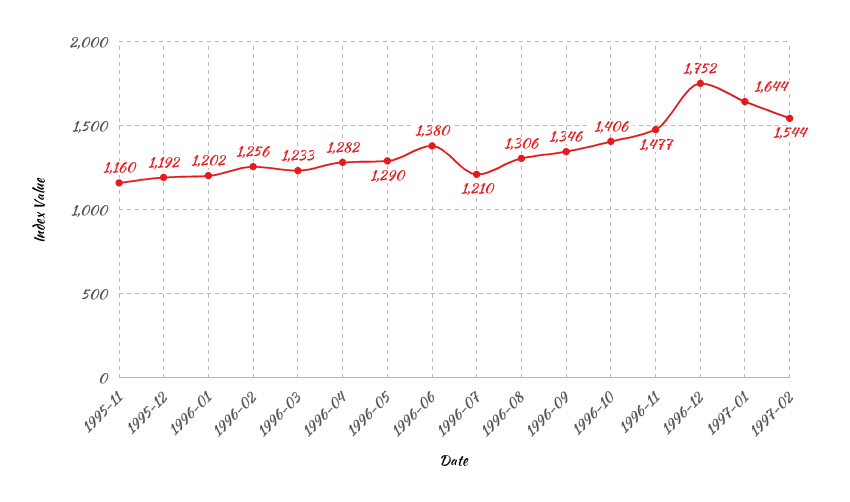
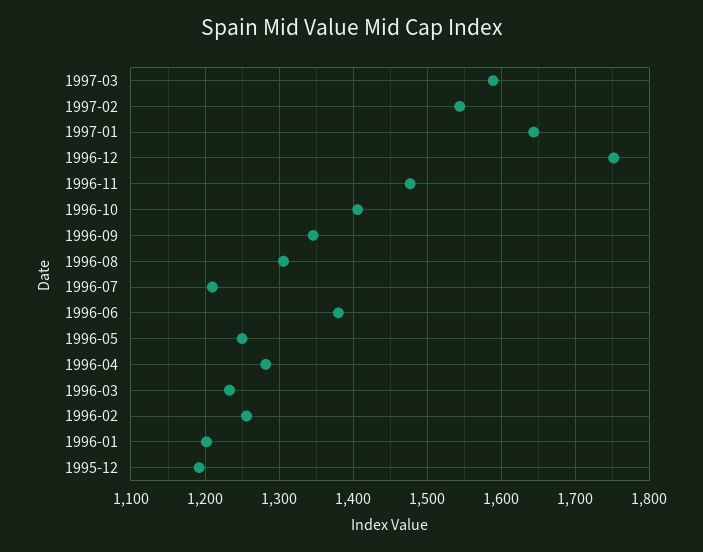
1995-11: 1160 -> none
1996-05: 1290 -> 1250
1997-03: none -> 1590

